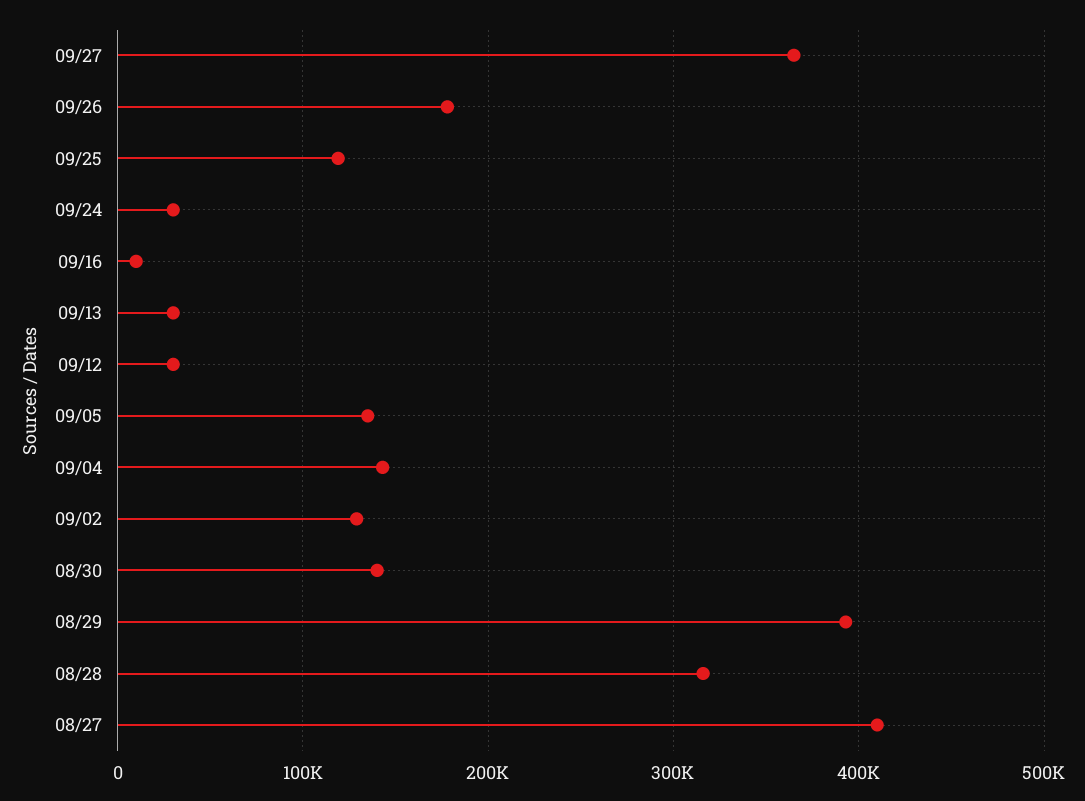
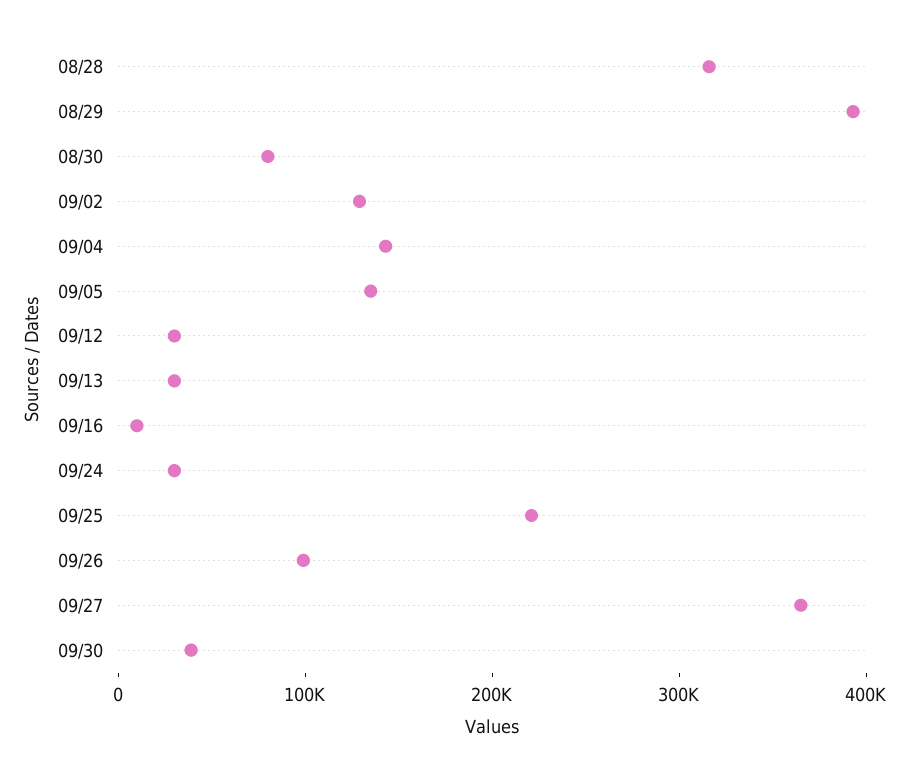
09/26: 180000 -> 100000
09/25: 120000 -> 220000
08/30: 140000 -> 80000
08/27: 410000 -> none
09/30: none -> 40000

